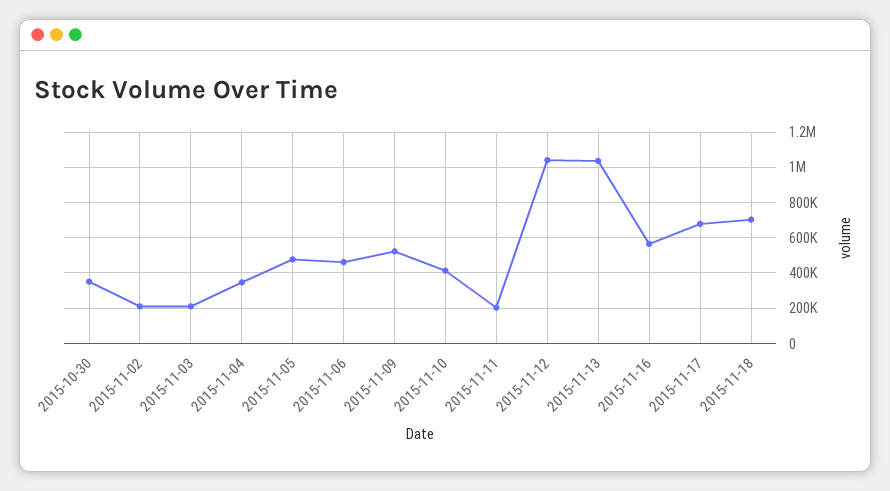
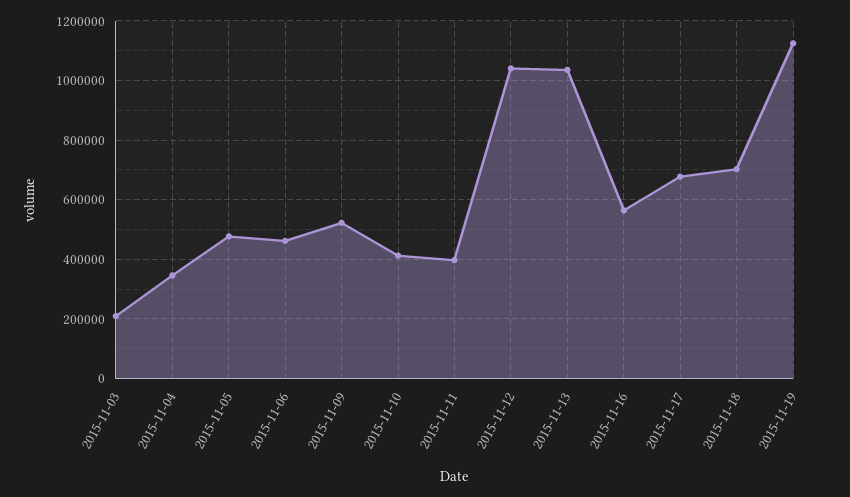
2015-10-30: 350000 -> none
2015-11-02: 200000 -> none
2015-11-11: 200000 -> 400000
2015-11-19: none -> 1125000

